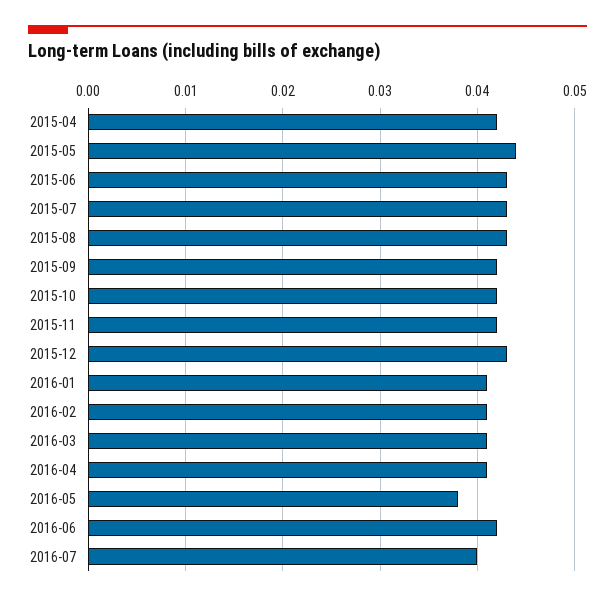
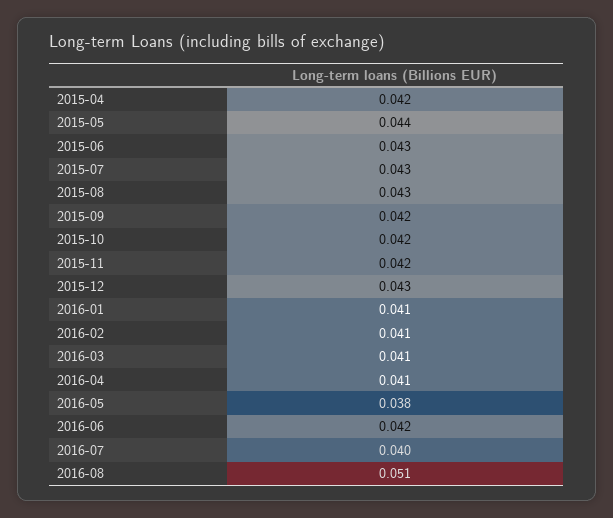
2016-08: none -> 0.051

